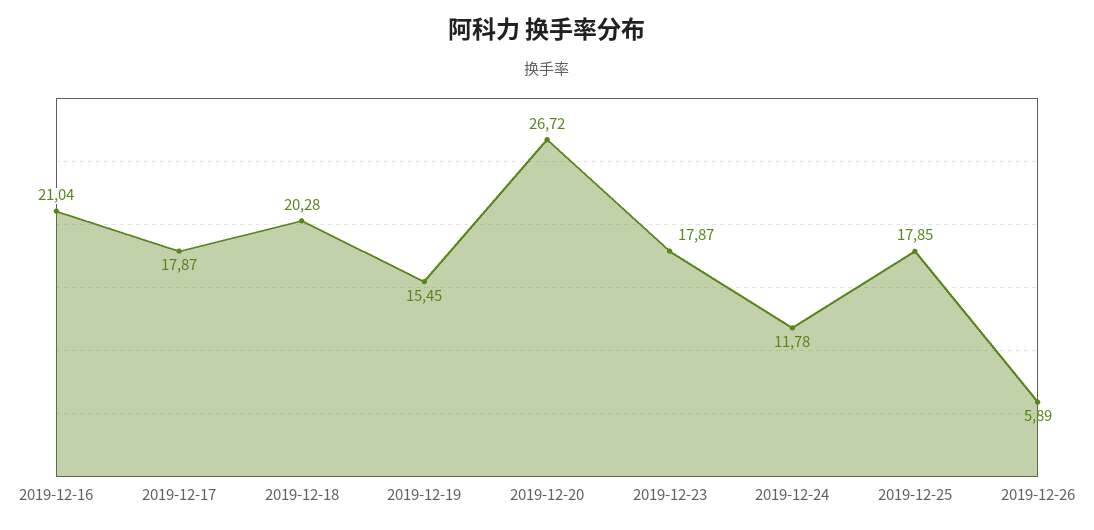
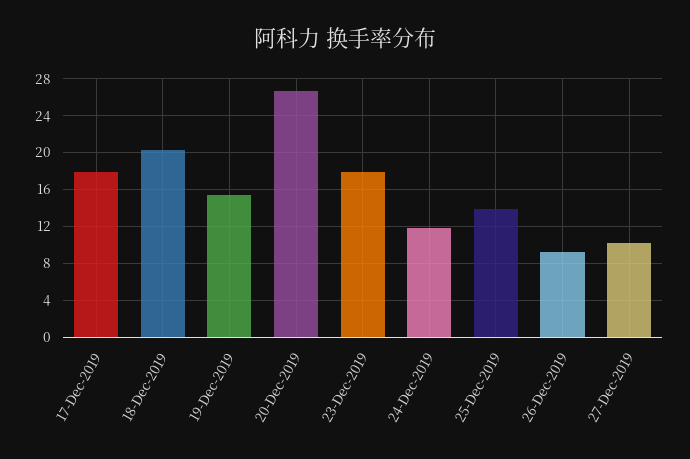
2019-12-16: 21.04 -> none
2019-12-25: 17.85 -> 14
2019-12-26: 5.89 -> 9
27-Dec-2019: none -> 10

